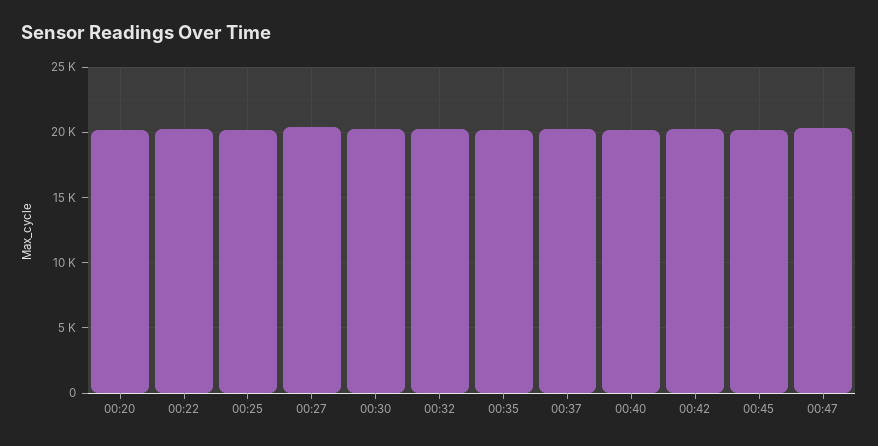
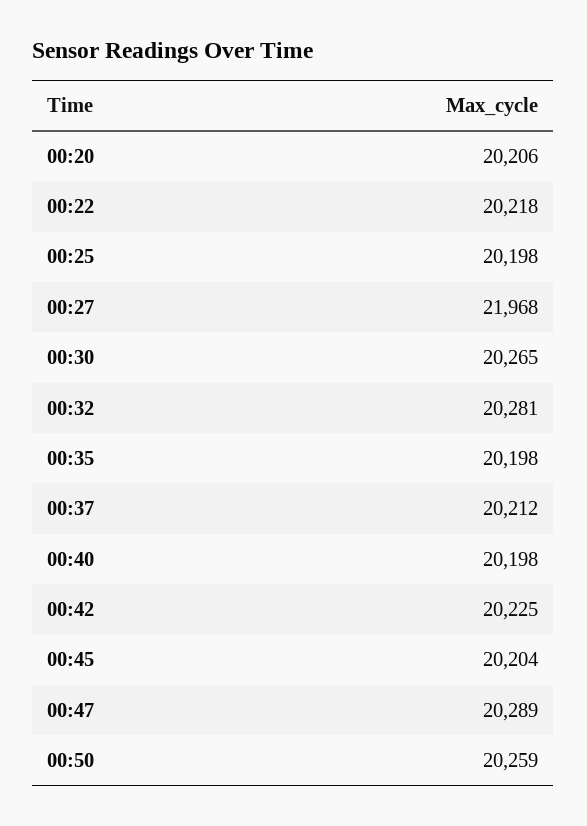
00:27: 20500 -> 21968
00:50: none -> 20259

